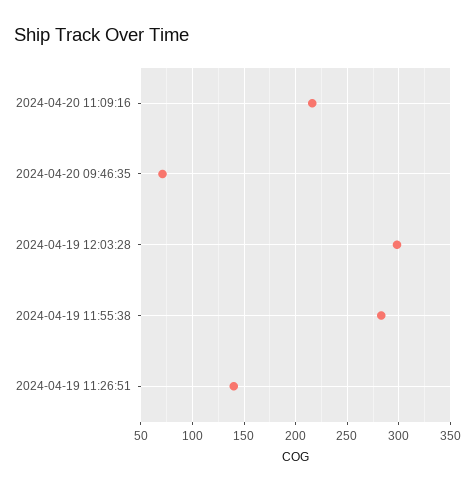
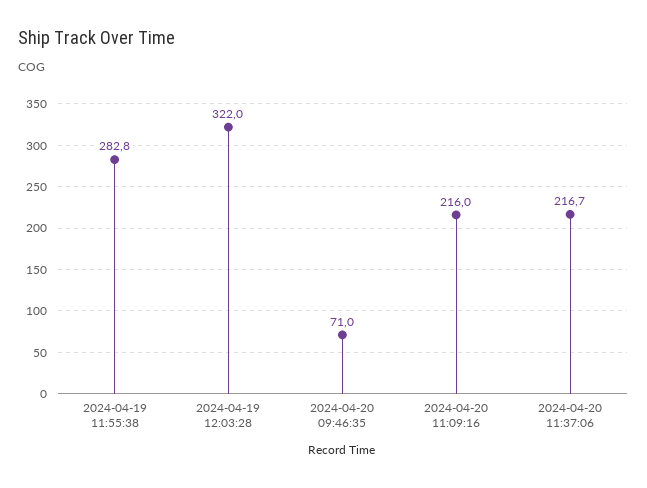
2024-04-19 12:03:28: 300 -> 322
2024-04-19 11:26:51: 140 -> none
2024-04-20 11:37:06: none -> 216.7

